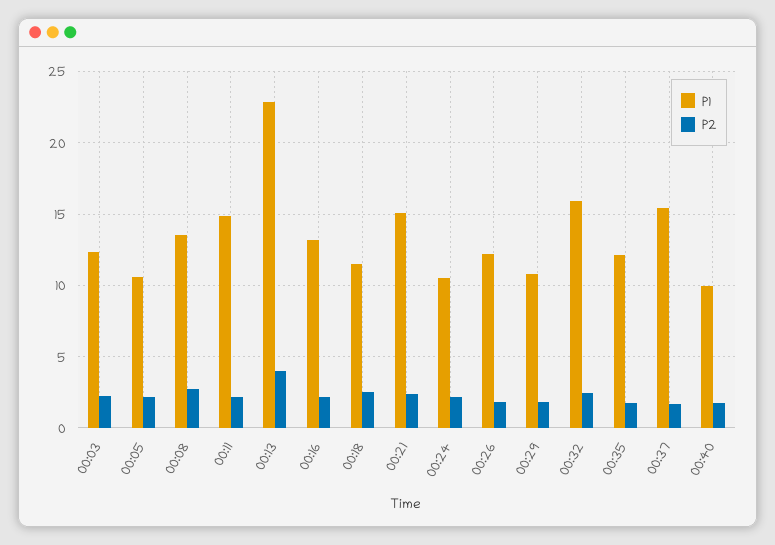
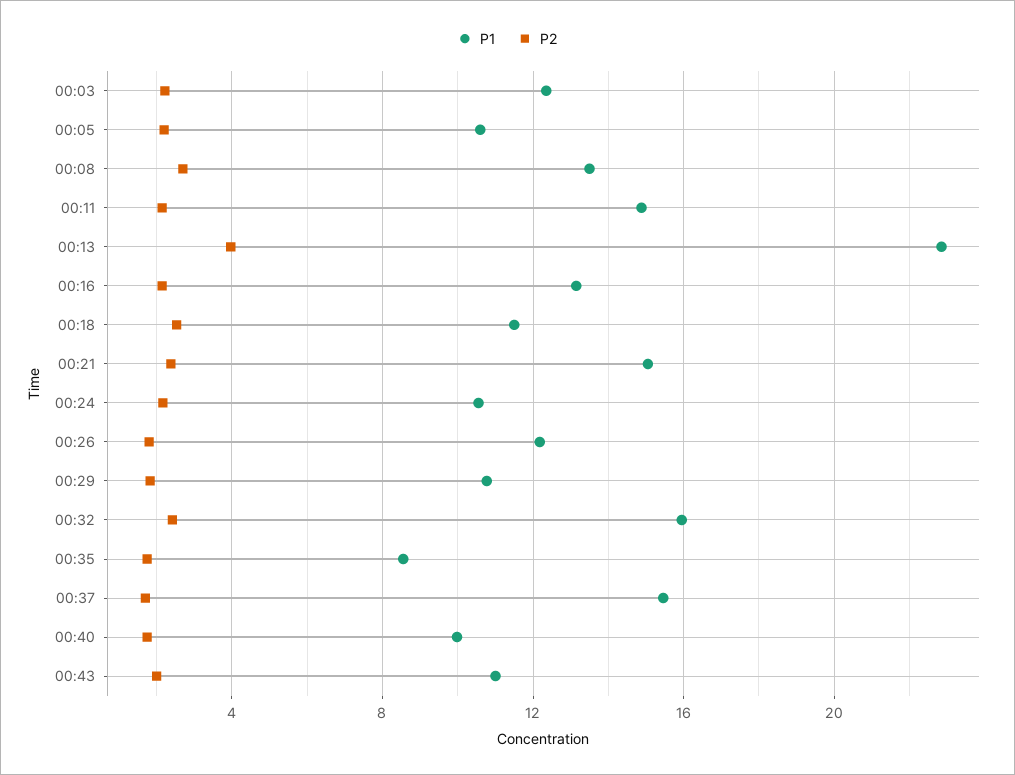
P1, 00:35: 12 -> 8.5
P1, 00:43: none -> 11
P2, 00:43: none -> 2

